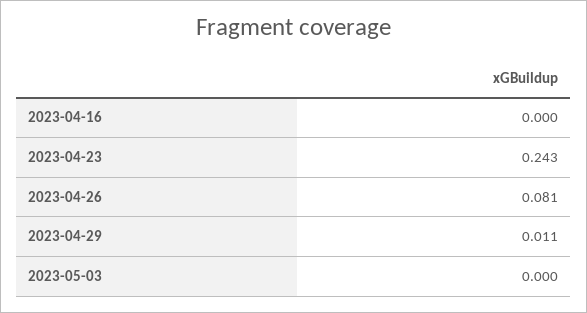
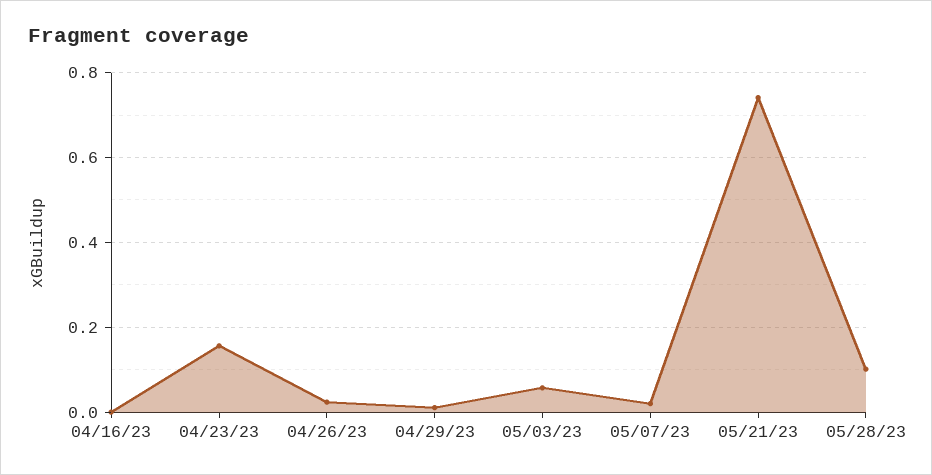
2023-04-23: 0.243 -> 0.16
2023-04-26: 0.081 -> 0.02
2023-05-03: 0 -> 0.06
05/07/23: none -> 0.02
05/21/23: none -> 0.74
05/28/23: none -> 0.1

